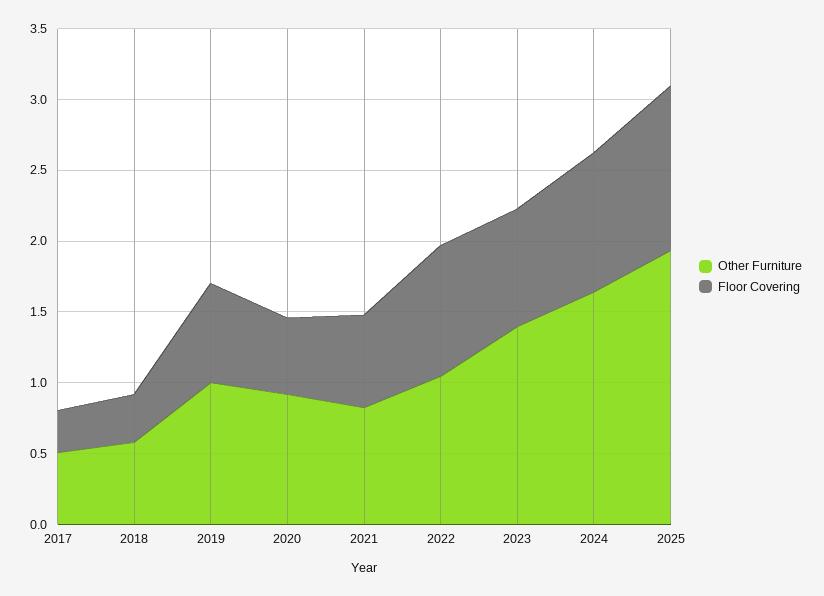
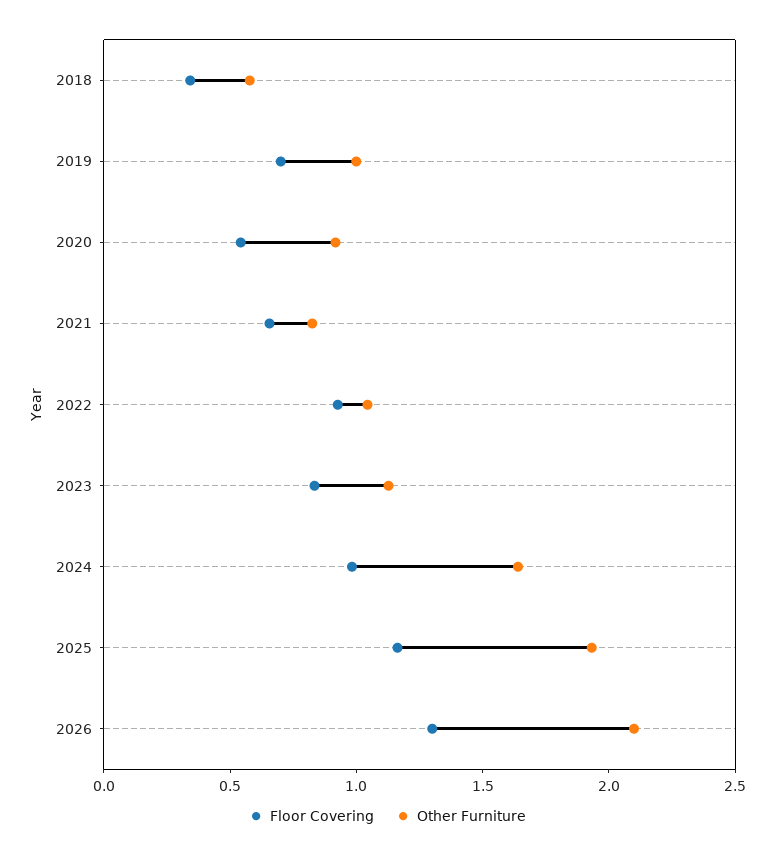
Other Furniture, 2017: 0.5 -> none
Floor Covering, 2017: 0.3 -> none
Other Furniture, 2023: 1.4 -> 1.1
Floor Covering, 2026: none -> 1.3
Other Furniture, 2026: none -> 2.1

